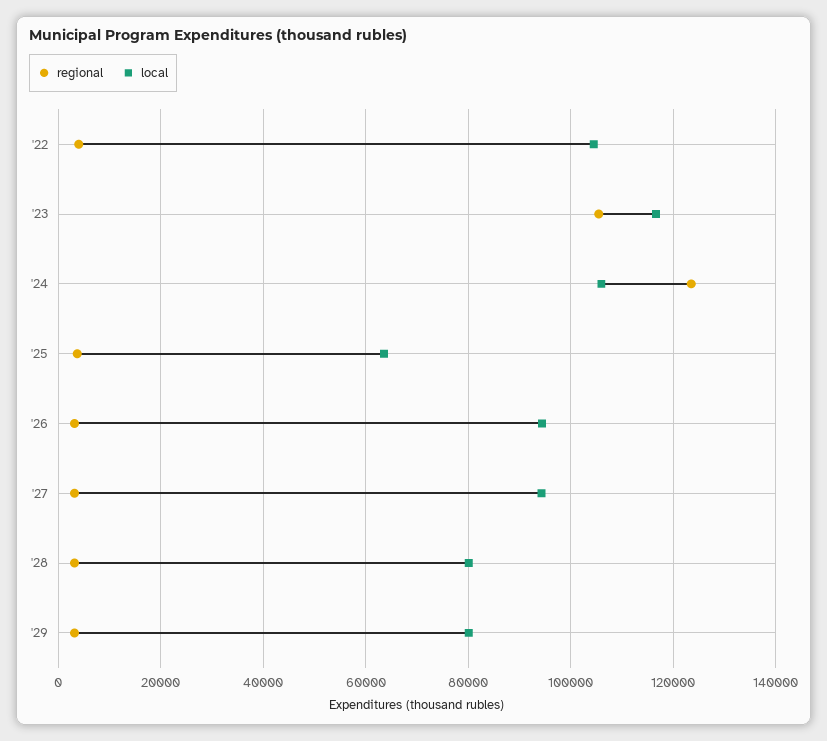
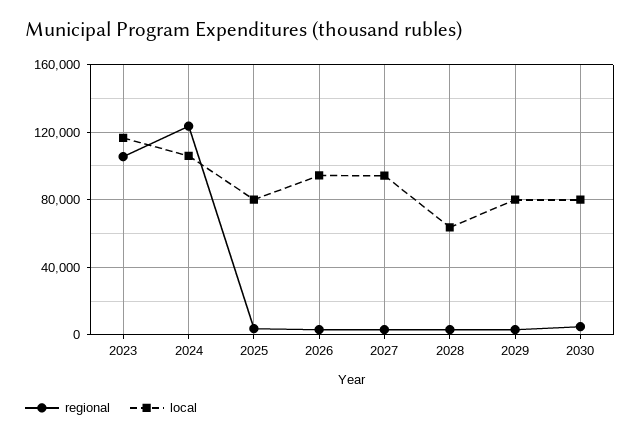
regional, '22: 4000 -> none
local, '22: 104000 -> none
local, '25: 64000 -> 80000
local, '28: 80000 -> 65000
regional, 2030: none -> 5000
local, 2030: none -> 80000

